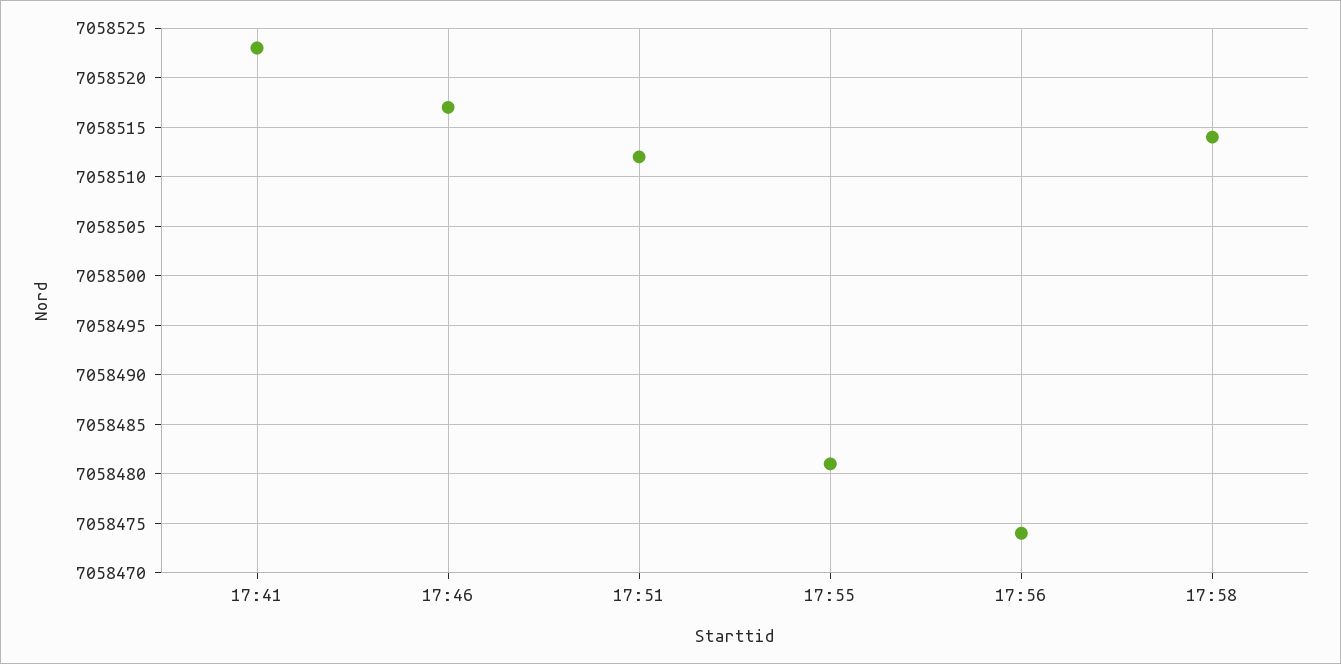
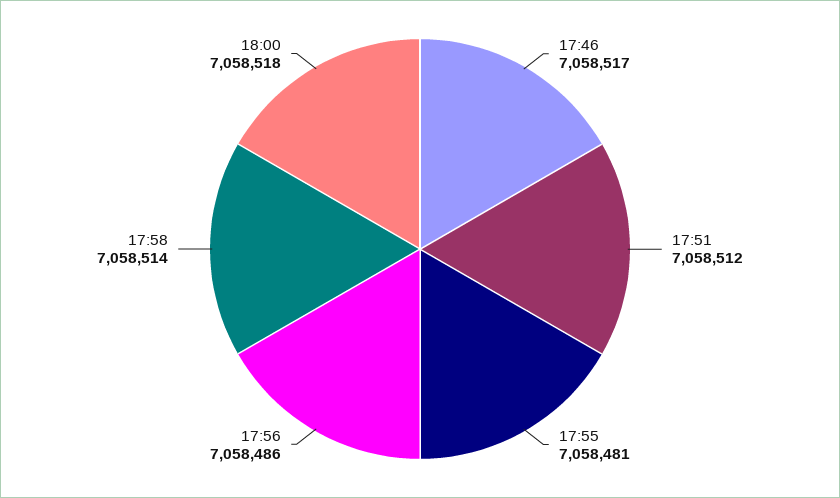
17:41: 7058523 -> none
17:56: 7058474 -> 7058486
18:00: none -> 7058518

